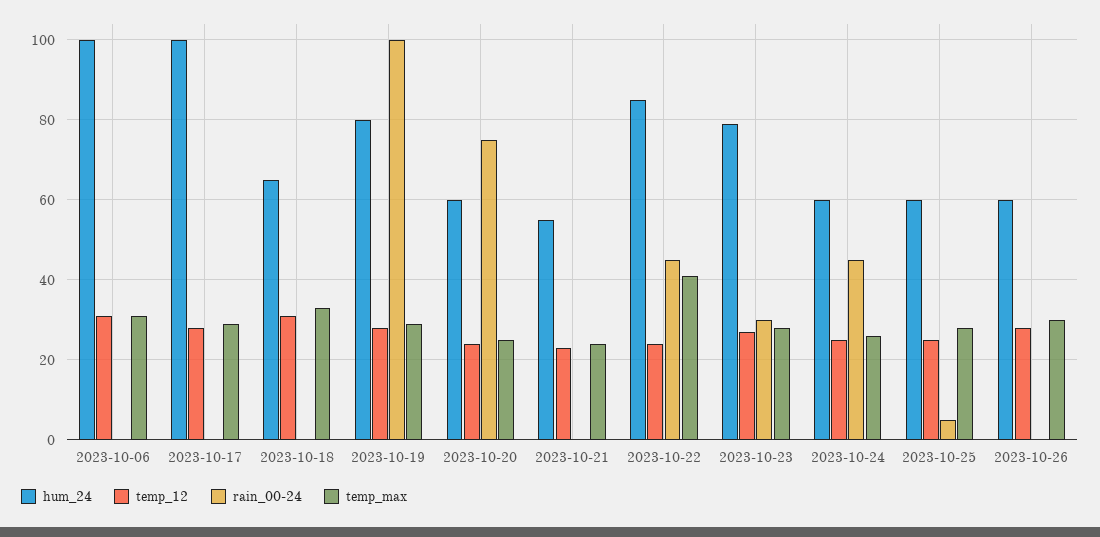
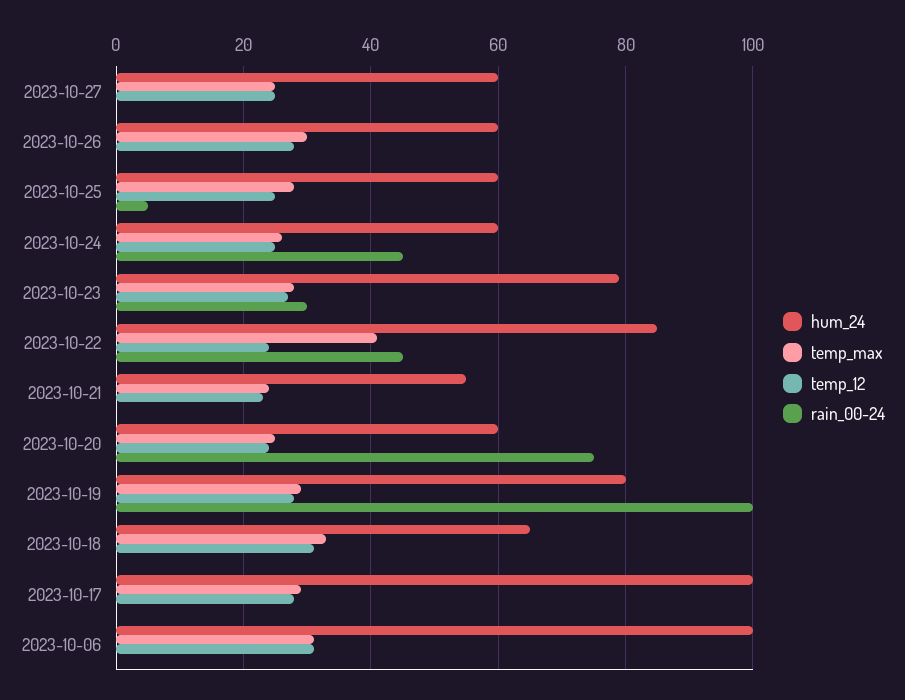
hum_24, 2023-10-27: none -> 60
temp_max, 2023-10-27: none -> 25
temp_12, 2023-10-27: none -> 25
rain_00-24, 2023-10-27: none -> 0

